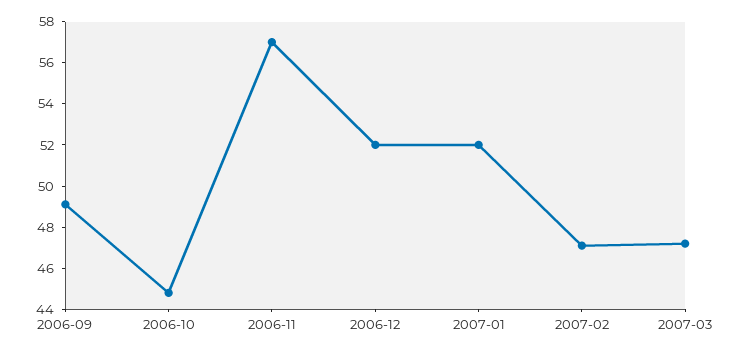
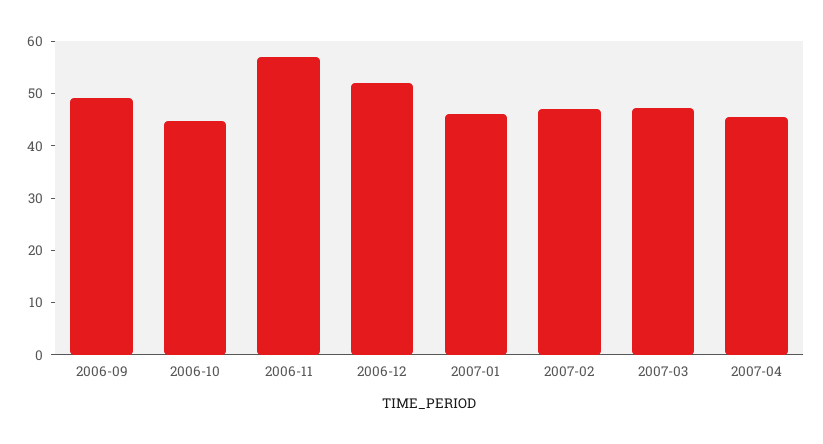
2007-01: 52 -> 46
2007-04: none -> 46

